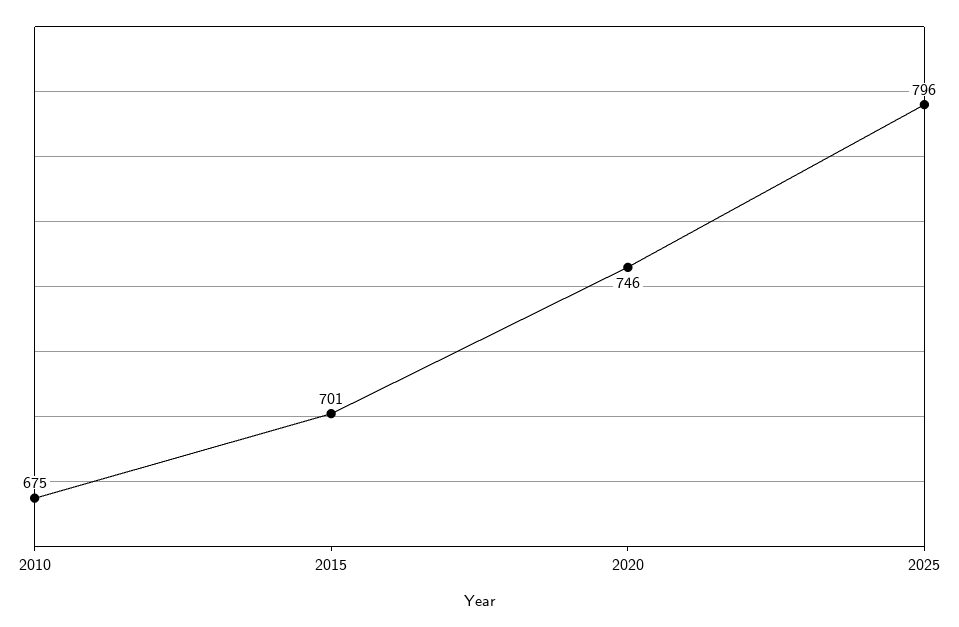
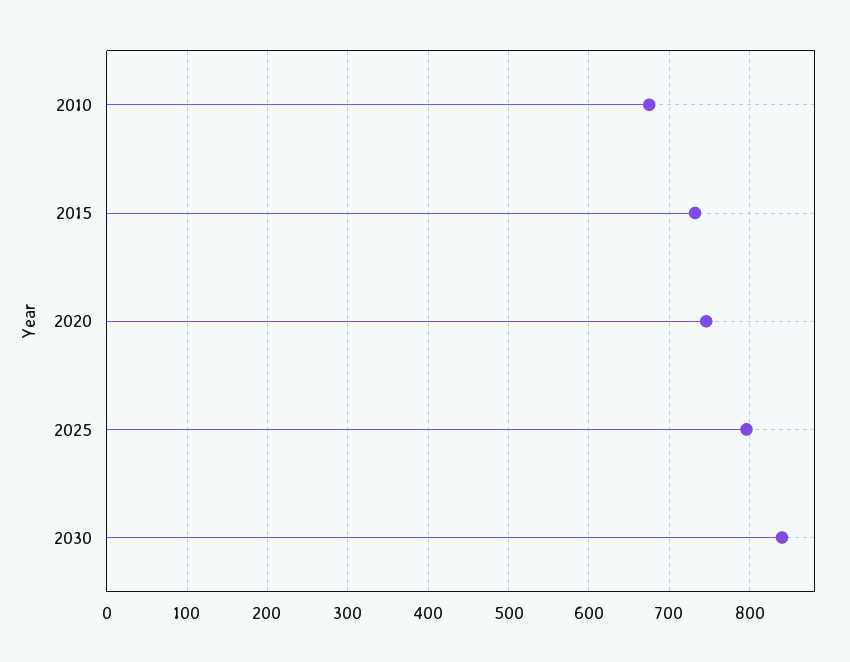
2015: 701 -> 730
2030: none -> 840

